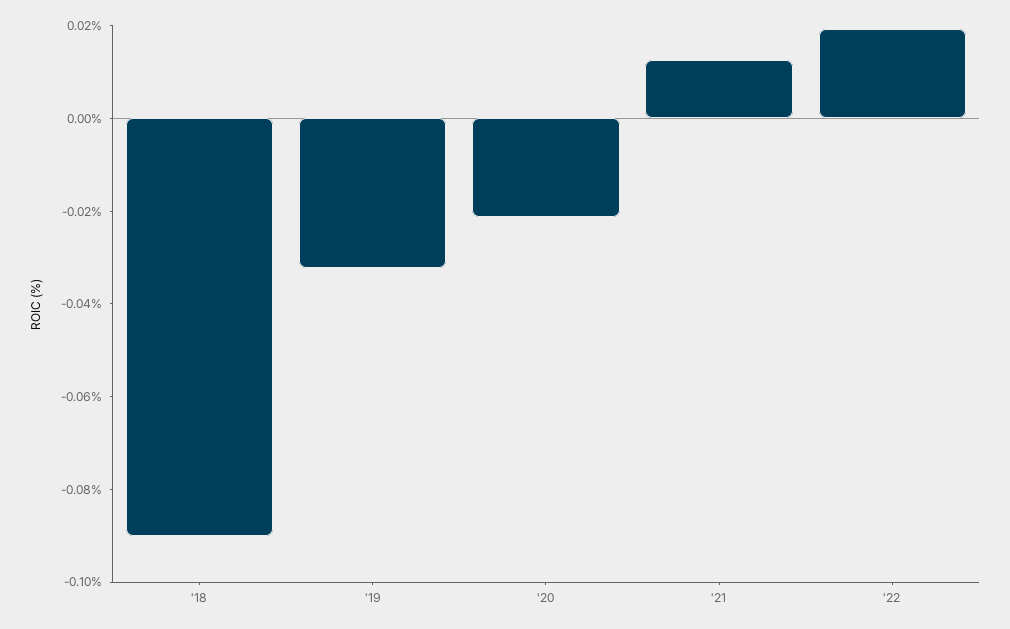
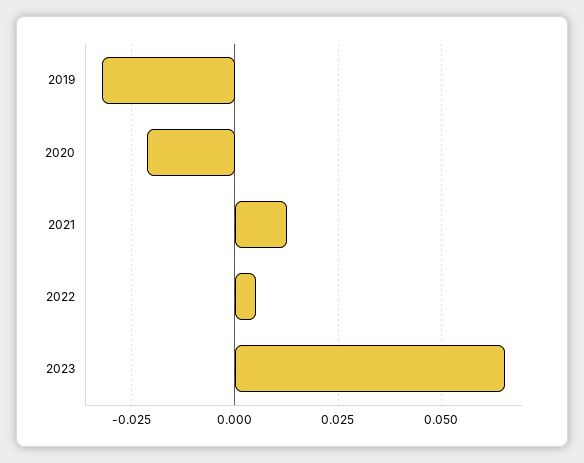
'18: -0.09 -> none
'22: 0.02 -> 0.005
2023: none -> 0.065

